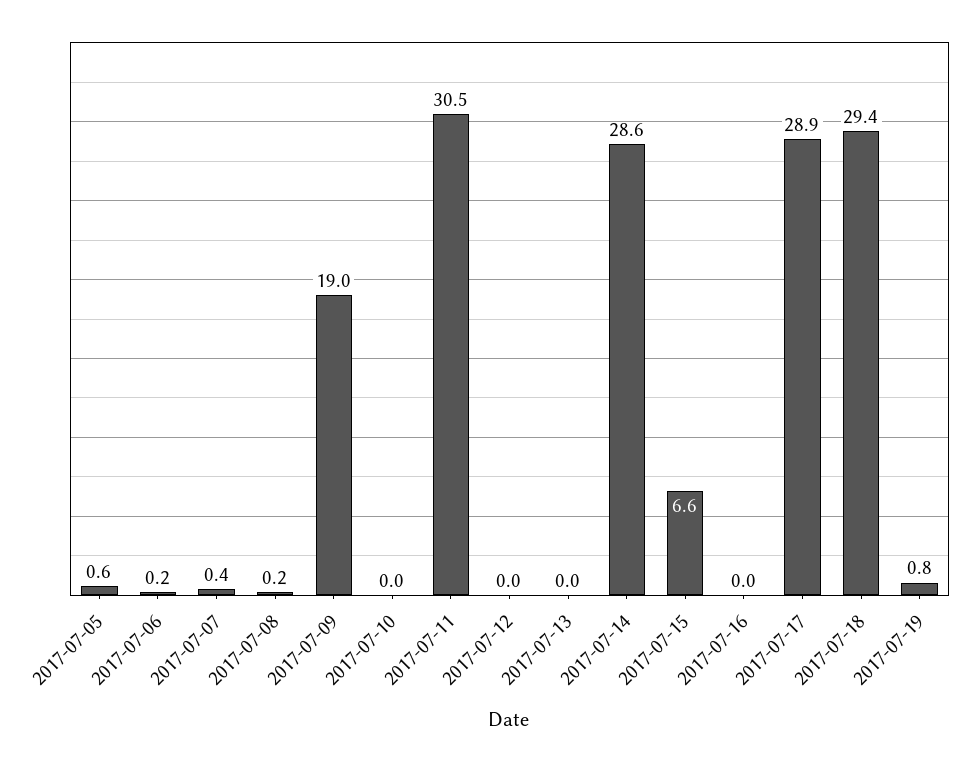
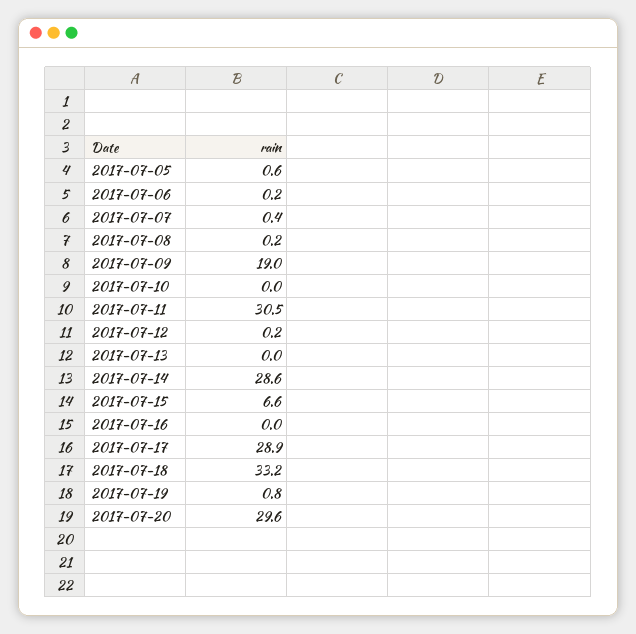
2017-07-12: 0 -> 0.2
2017-07-18: 29.4 -> 33.2
2017-07-20: none -> 29.6

